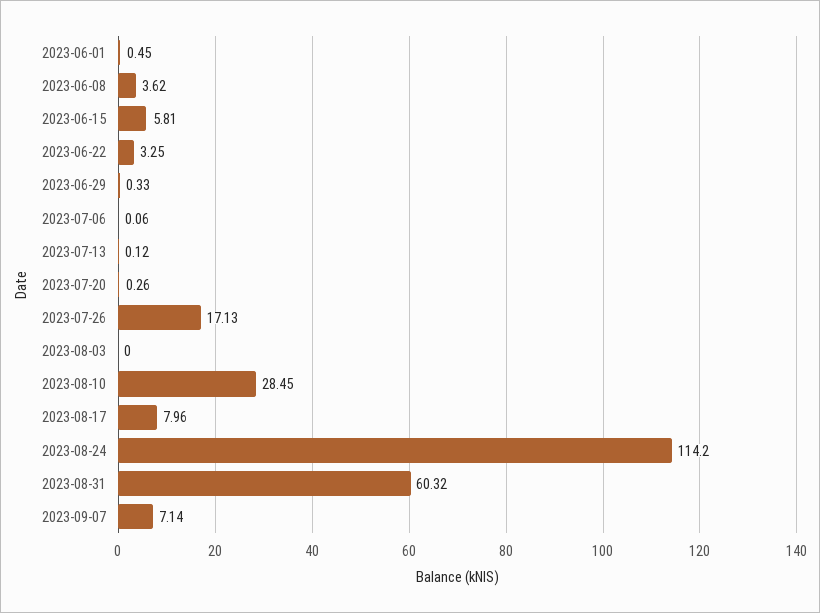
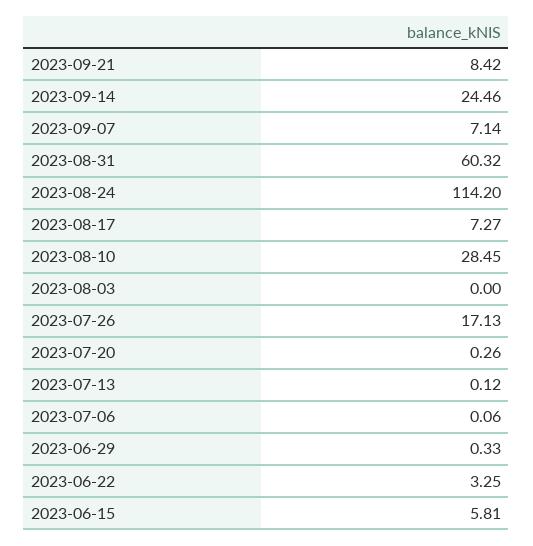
2023-06-01: 0.45 -> none
2023-06-08: 3.62 -> none
2023-08-17: 7.96 -> 7.27
2023-09-21: none -> 8.42
2023-09-14: none -> 24.46

